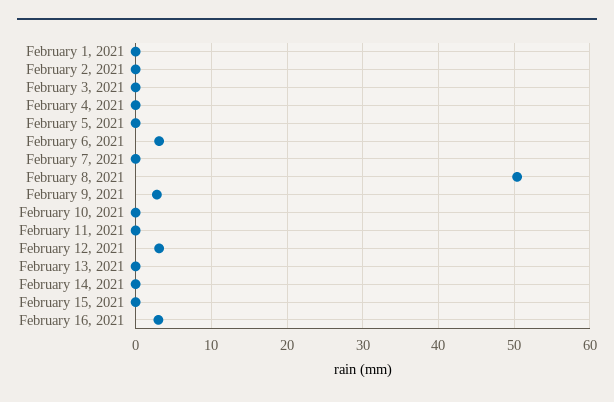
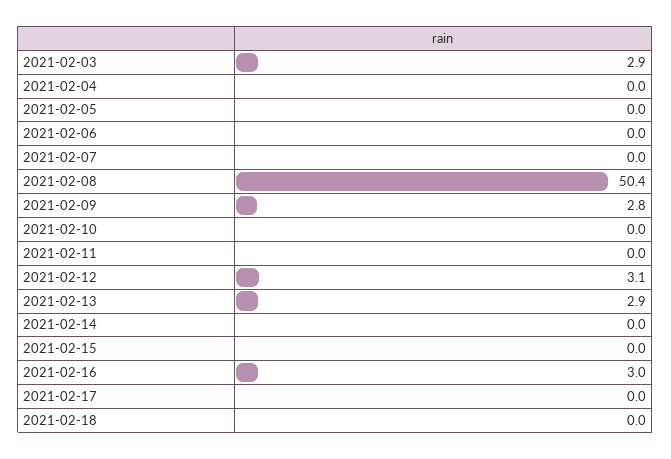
February 1, 2021: 0 -> none
February 2, 2021: 0 -> none
February 3, 2021: 0 -> 2.9
February 6, 2021: 3 -> 0
February 13, 2021: 0 -> 2.9
2021-02-17: none -> 0
2021-02-18: none -> 0

